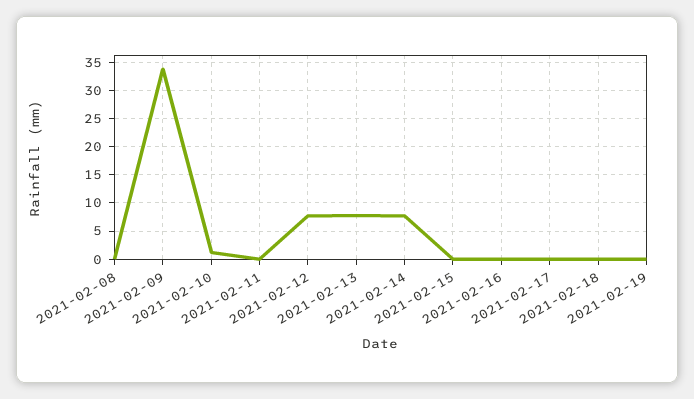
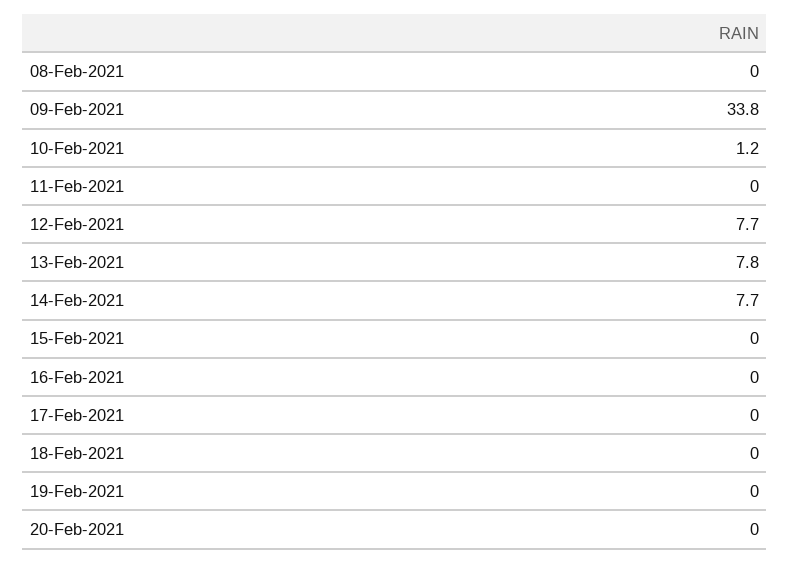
20-Feb-2021: none -> 0

